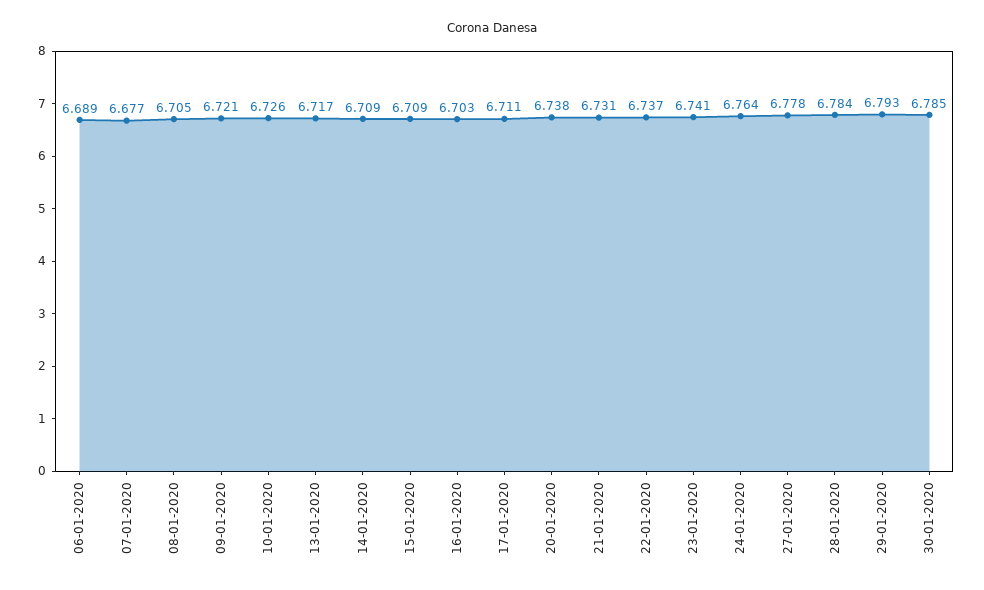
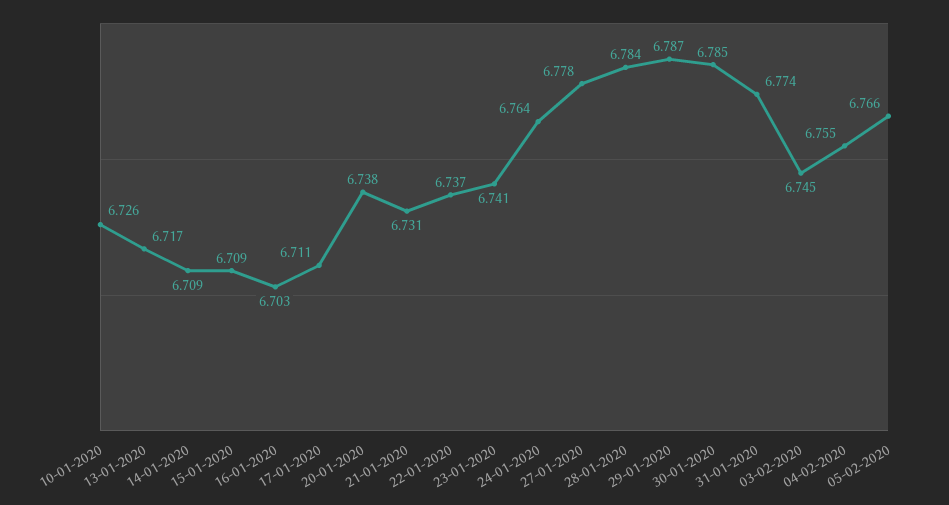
06-01-2020: 6.689 -> none
07-01-2020: 6.677 -> none
08-01-2020: 6.705 -> none
09-01-2020: 6.721 -> none
29-01-2020: 6.793 -> 6.787
31-01-2020: none -> 6.774
03-02-2020: none -> 6.745
04-02-2020: none -> 6.755
05-02-2020: none -> 6.766

